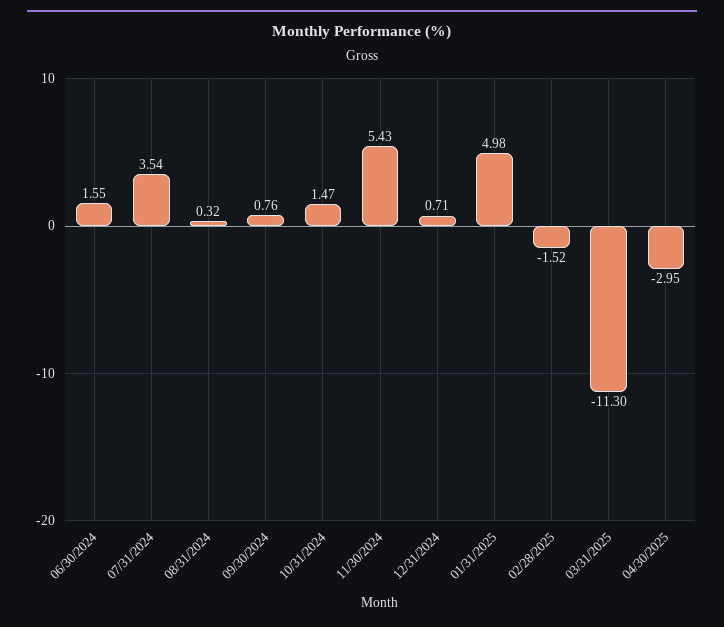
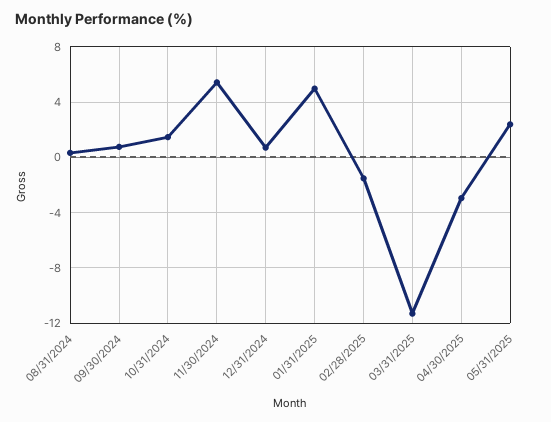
06/30/2024: 1.55 -> none
07/31/2024: 3.54 -> none
05/31/2025: none -> 2.5

